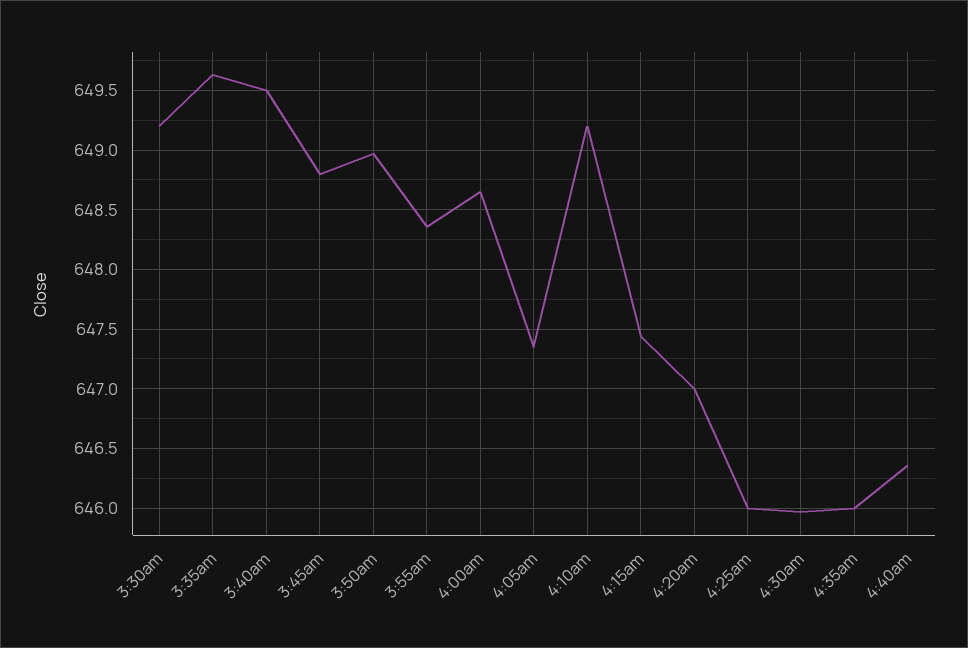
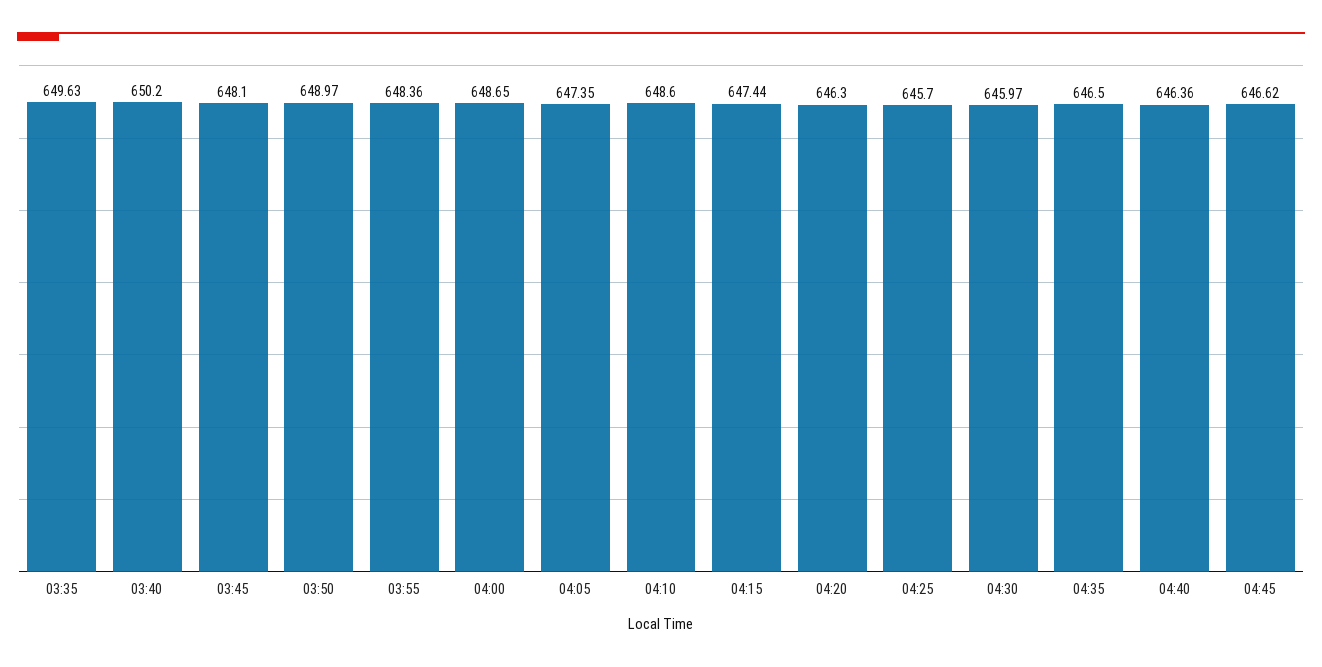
3:30am: 649.2 -> none
3:40am: 649.5 -> 650.2
3:45am: 648.8 -> 648.1
4:10am: 649.2 -> 648.6
4:20am: 647 -> 646.3
4:25am: 646 -> 645.7
4:35am: 646 -> 646.5
04:45: none -> 646.62

